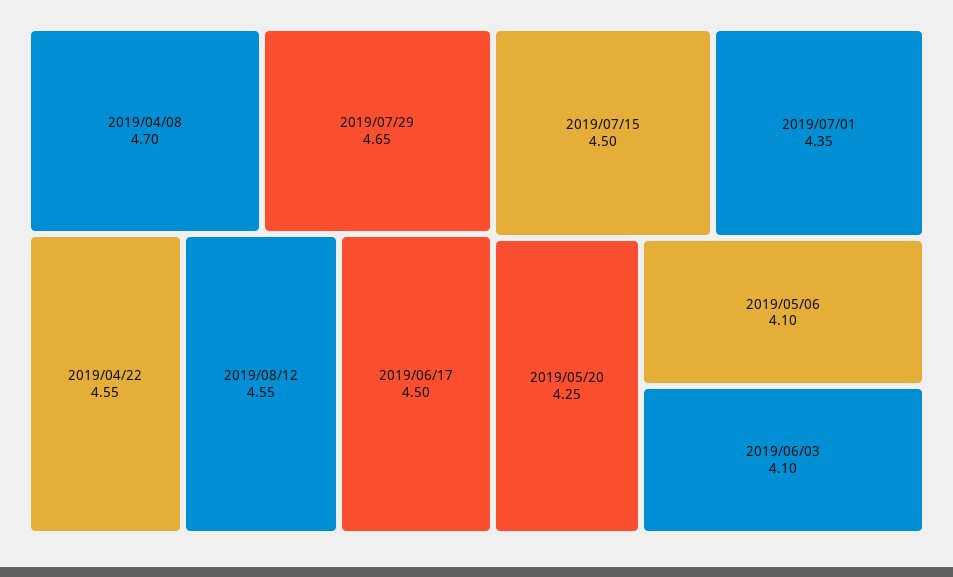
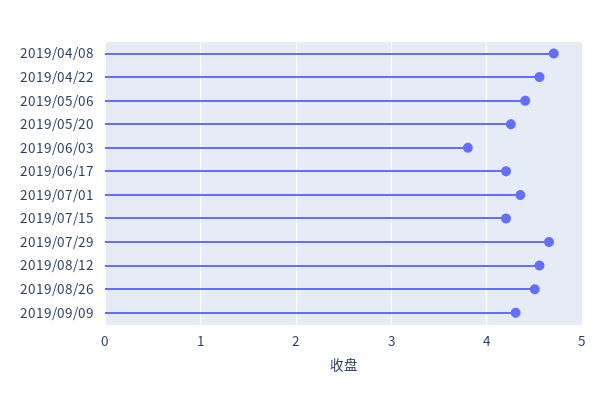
2019/06/17: 4.5 -> 4.2
2019/07/15: 4.5 -> 4.2
2019/05/06: 4.1 -> 4.4
2019/06/03: 4.1 -> 3.8
2019/08/26: none -> 4.5
2019/09/09: none -> 4.3

